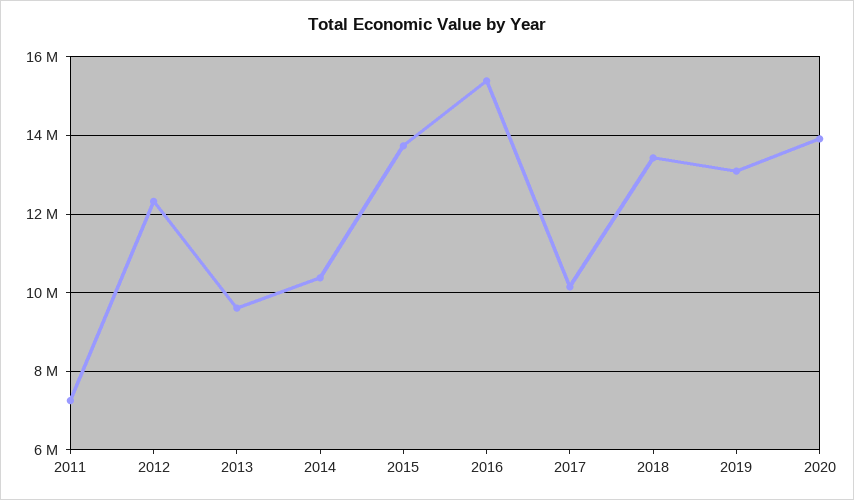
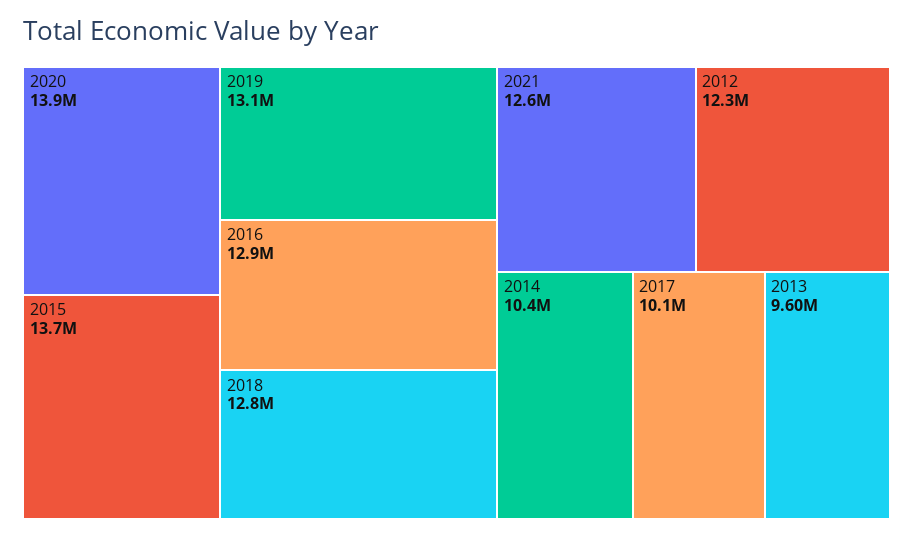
2011: 7200000 -> none
2016: 15400000 -> 12900000
2018: 13400000 -> 12800000
2021: none -> 12600000

